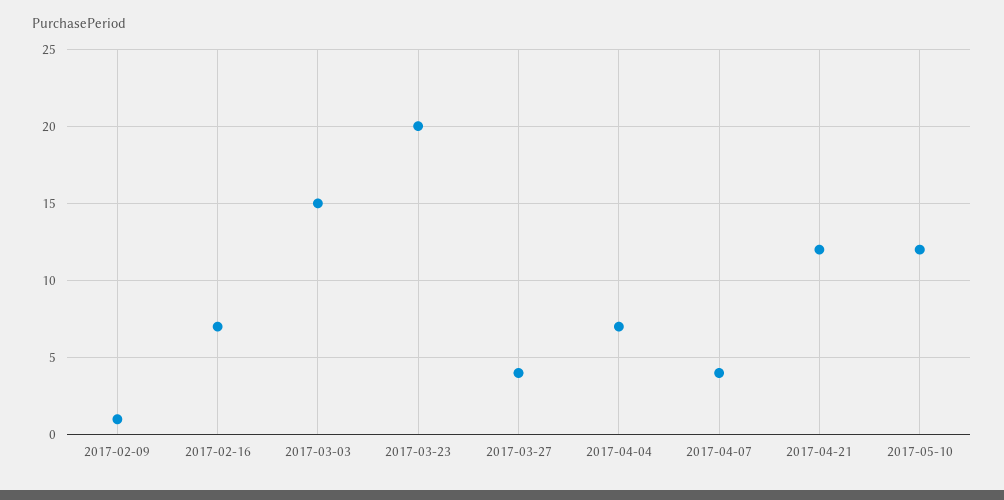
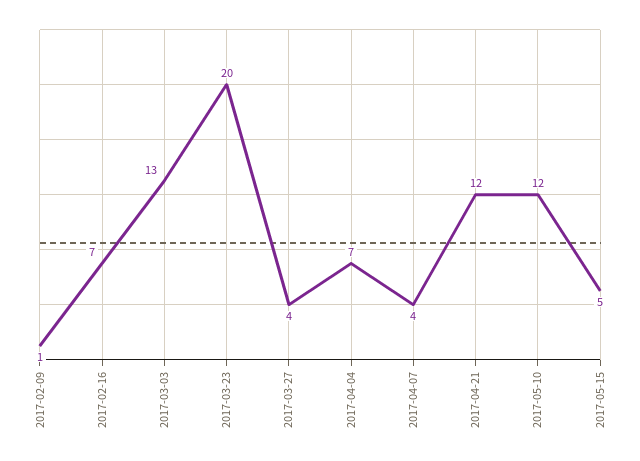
2017-03-03: 15 -> 13
2017-05-15: none -> 5

